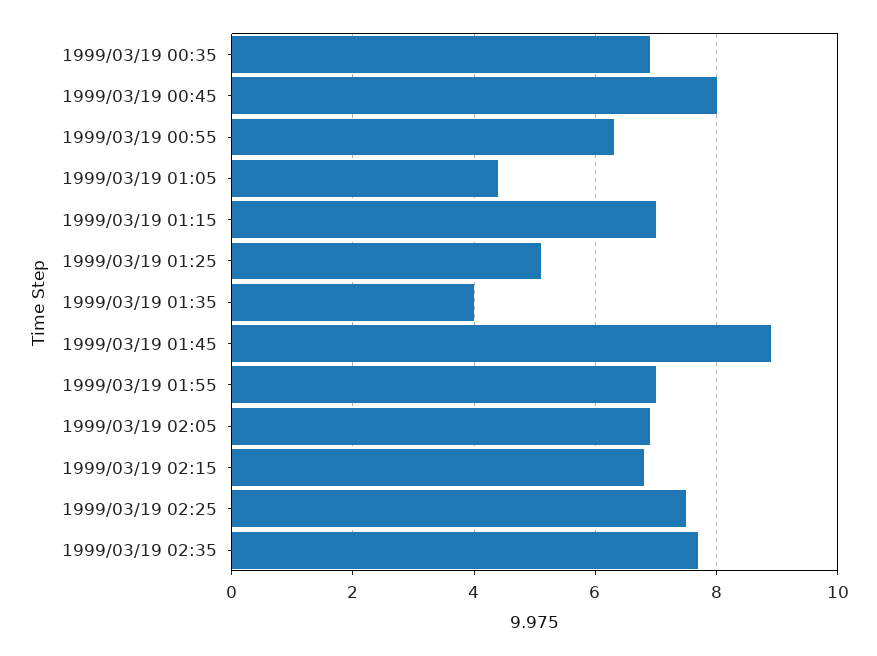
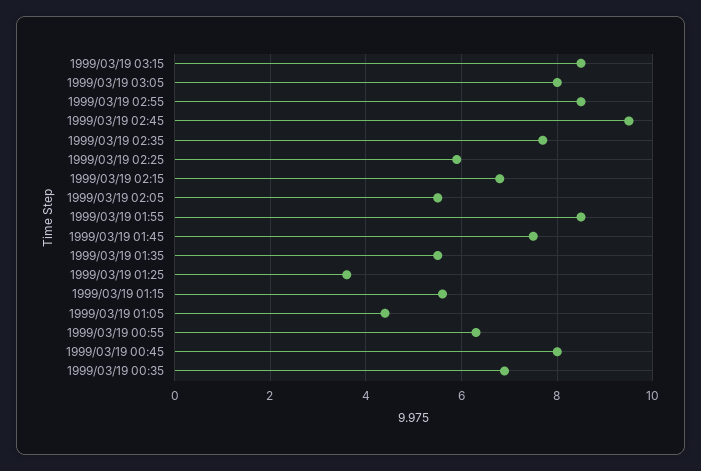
1999/03/19 01:15: 7 -> 5.5
1999/03/19 01:25: 5 -> 3.5
1999/03/19 01:35: 4 -> 5.5
1999/03/19 01:45: 9 -> 7.5
1999/03/19 01:55: 7 -> 8.5
1999/03/19 02:05: 7 -> 5.5
1999/03/19 02:25: 7.5 -> 6
1999/03/19 03:15: none -> 8.5
1999/03/19 03:05: none -> 8
1999/03/19 02:55: none -> 8.5
1999/03/19 02:45: none -> 9.5

